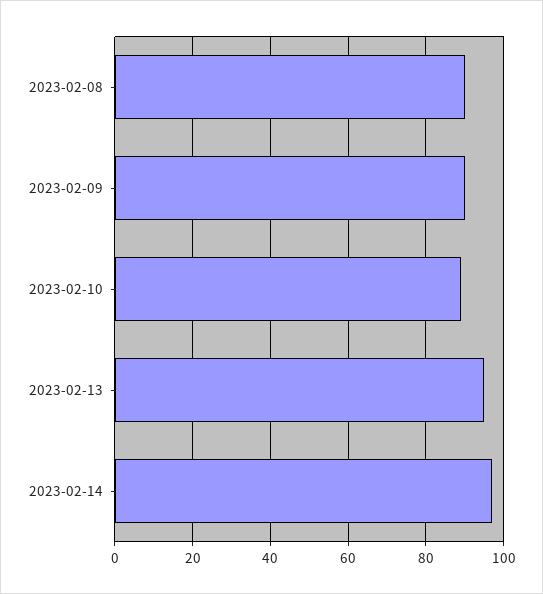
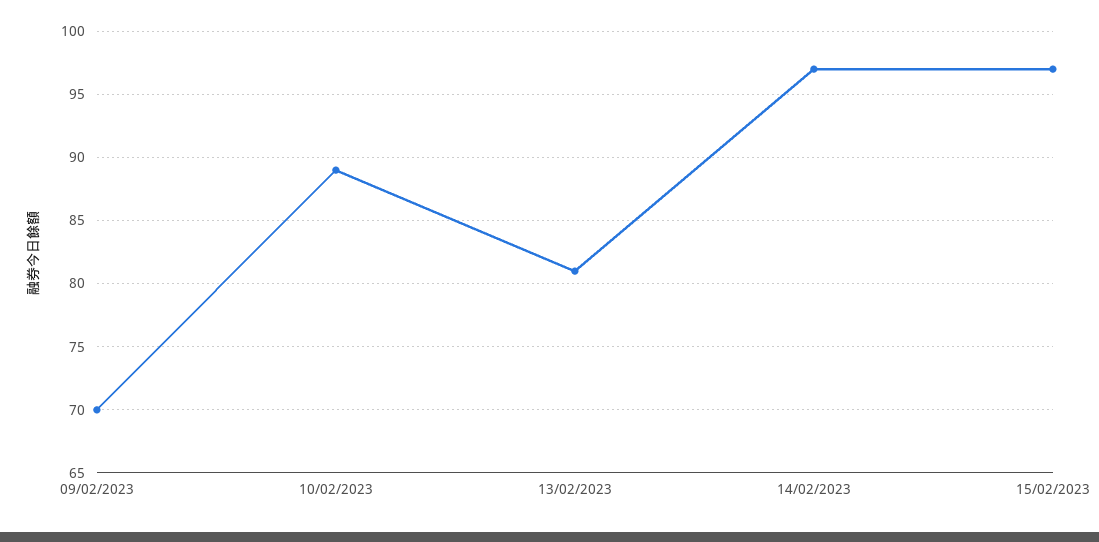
2023-02-08: 90 -> none
2023-02-09: 90 -> 70
2023-02-13: 95 -> 81
15/02/2023: none -> 97

